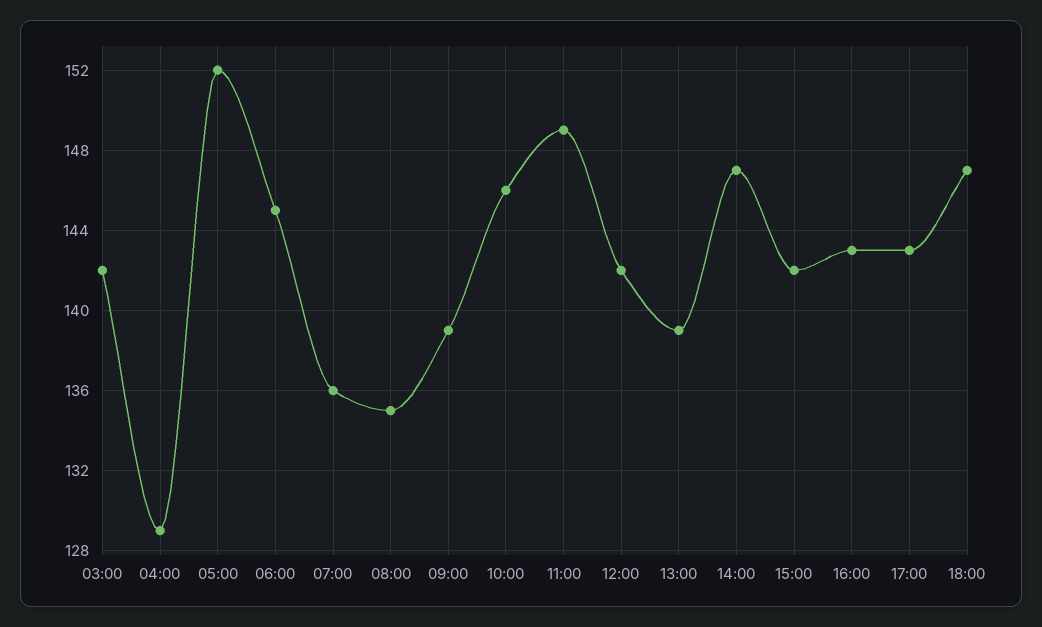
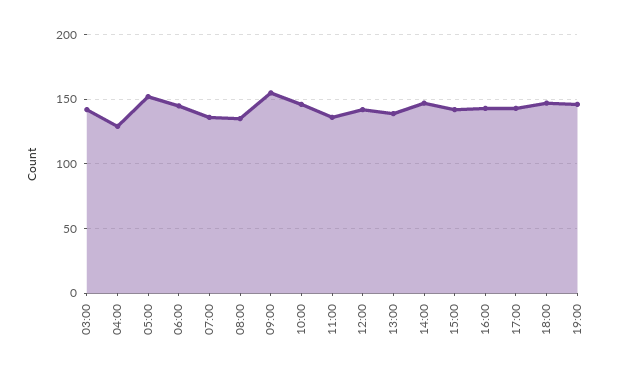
09:00: 139 -> 155
11:00: 149 -> 135
19:00: none -> 145

